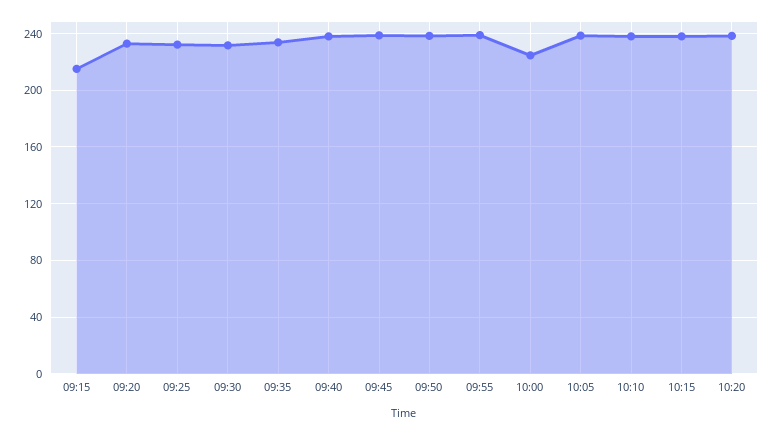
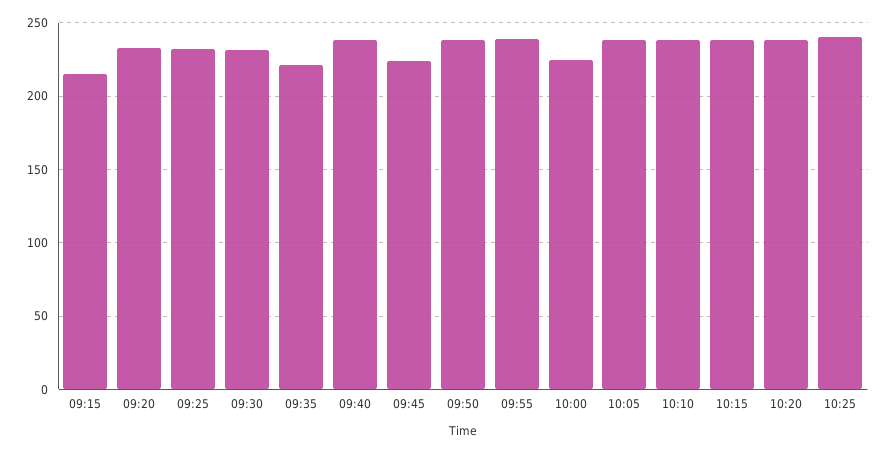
09:35: 235 -> 220
09:45: 240 -> 225
10:25: none -> 240

